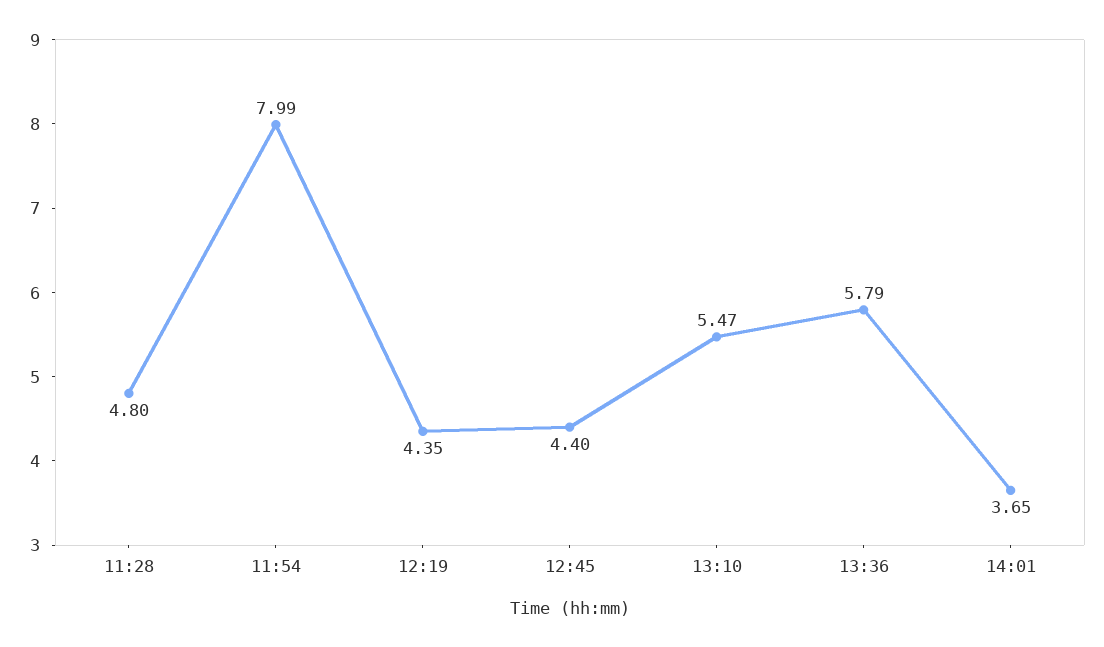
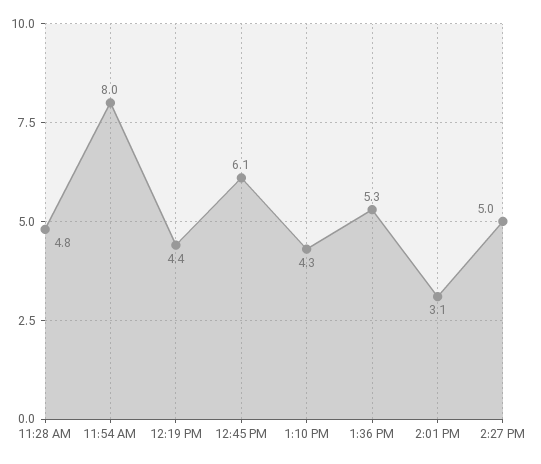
12:45: 4.4 -> 6.1
13:10: 5.47 -> 4.3
13:36: 5.79 -> 5.3
14:01: 3.65 -> 3.1
2:27 PM: none -> 5

